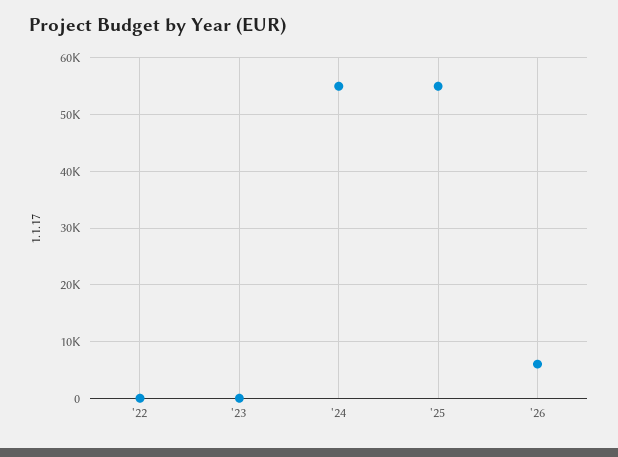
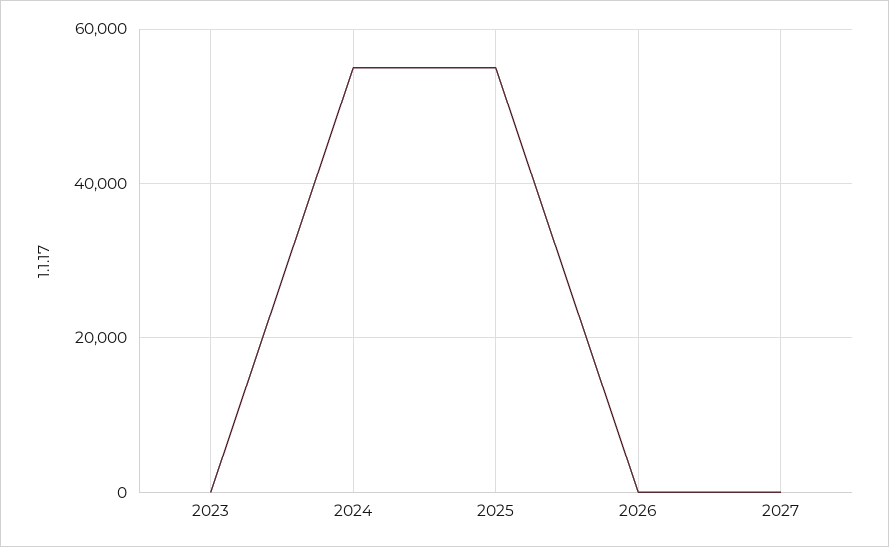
'22: 0 -> none
'26: 6000 -> 0
2027: none -> 0

